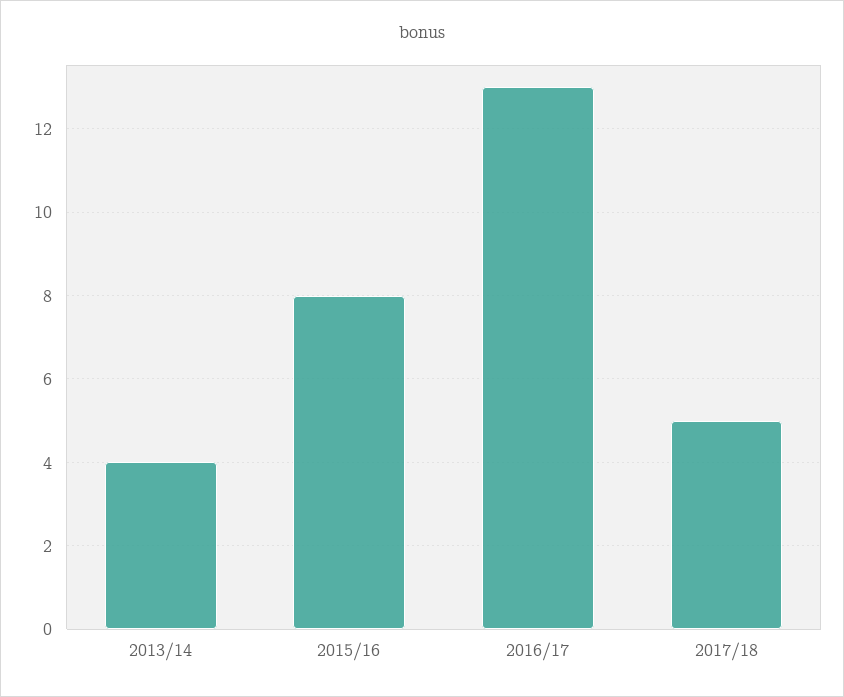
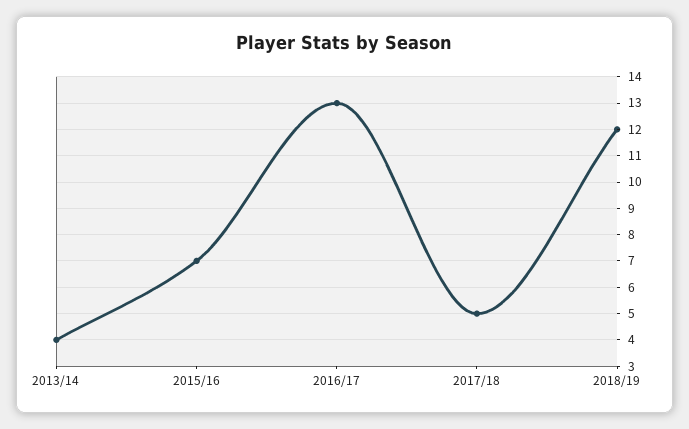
2015/16: 8 -> 7
2018/19: none -> 12

